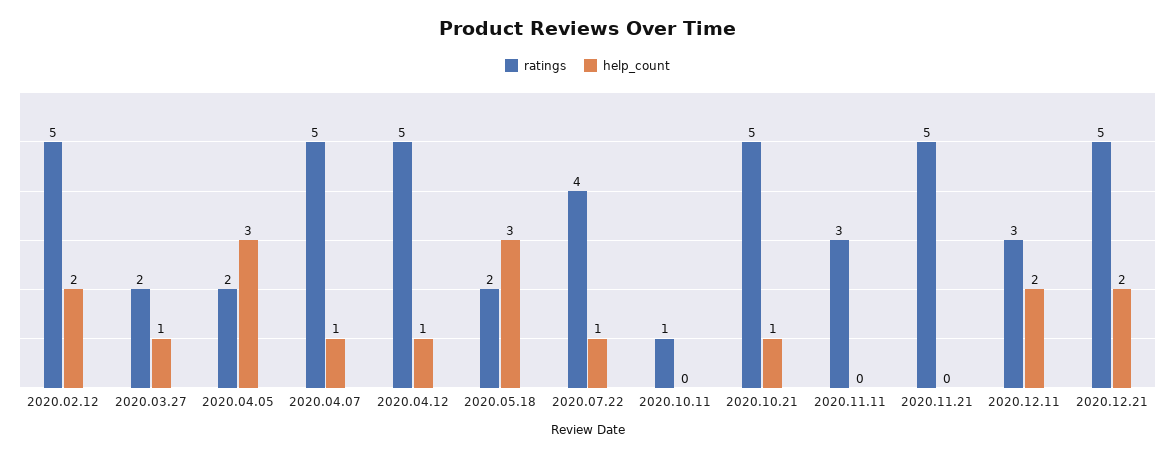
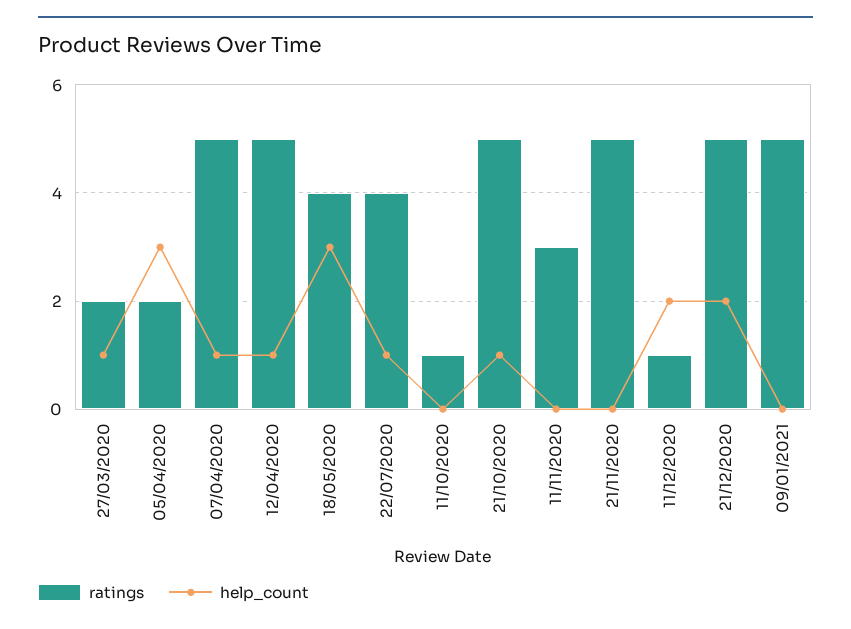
ratings, 2020.02.12: 5 -> none
help_count, 2020.02.12: 2 -> none
ratings, 2020.05.18: 2 -> 4
ratings, 2020.12.11: 3 -> 1
ratings, 09/01/2021: none -> 5
help_count, 09/01/2021: none -> 0

